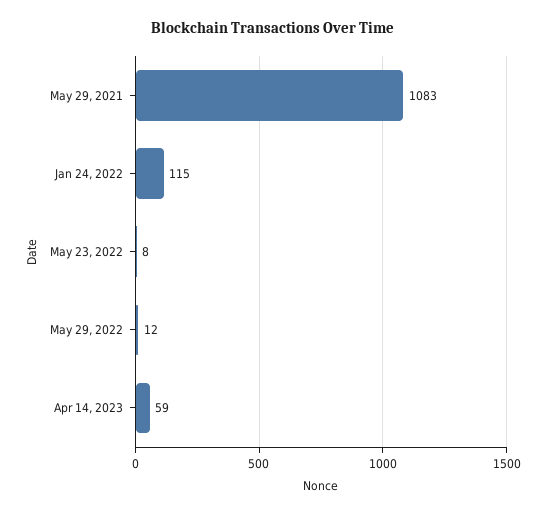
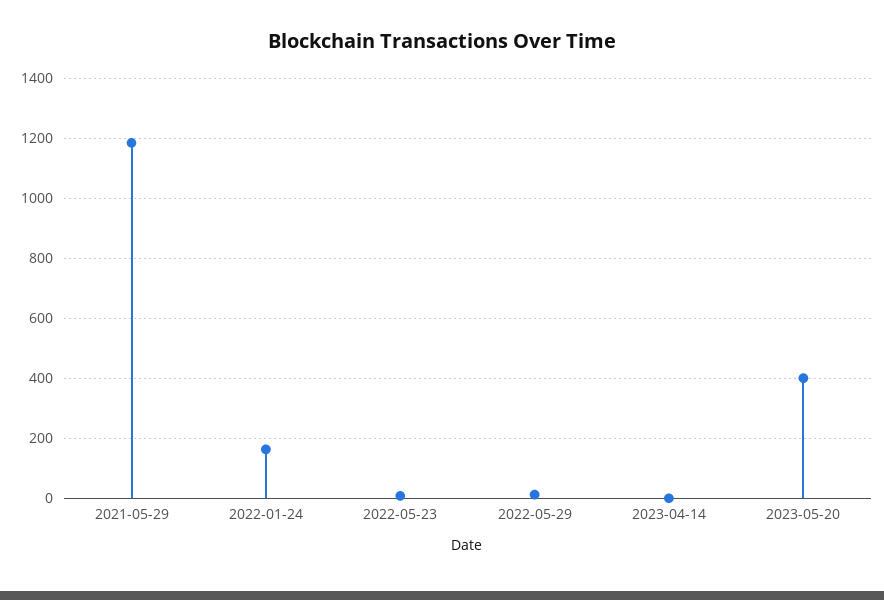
May 29, 2021: 1083 -> 1180
Jan 24, 2022: 115 -> 160
Apr 14, 2023: 59 -> 0
2023-05-20: none -> 400

